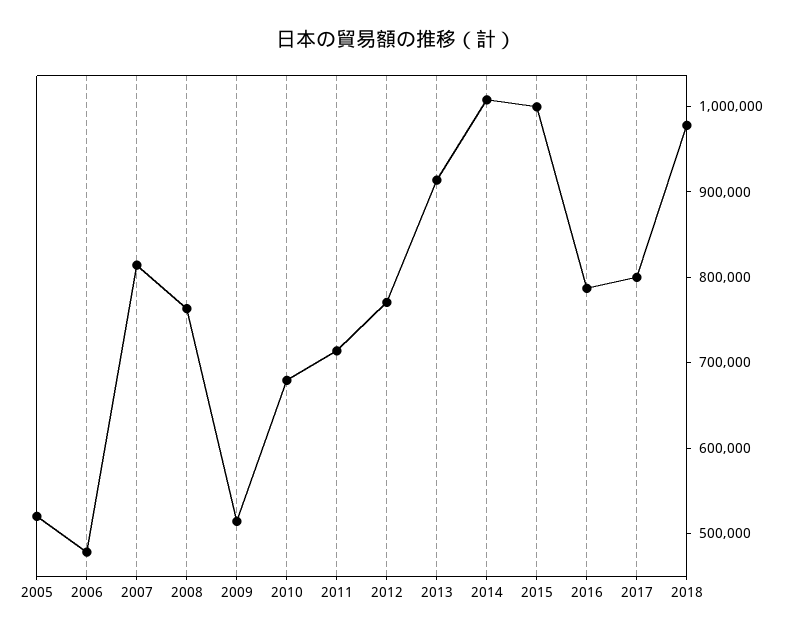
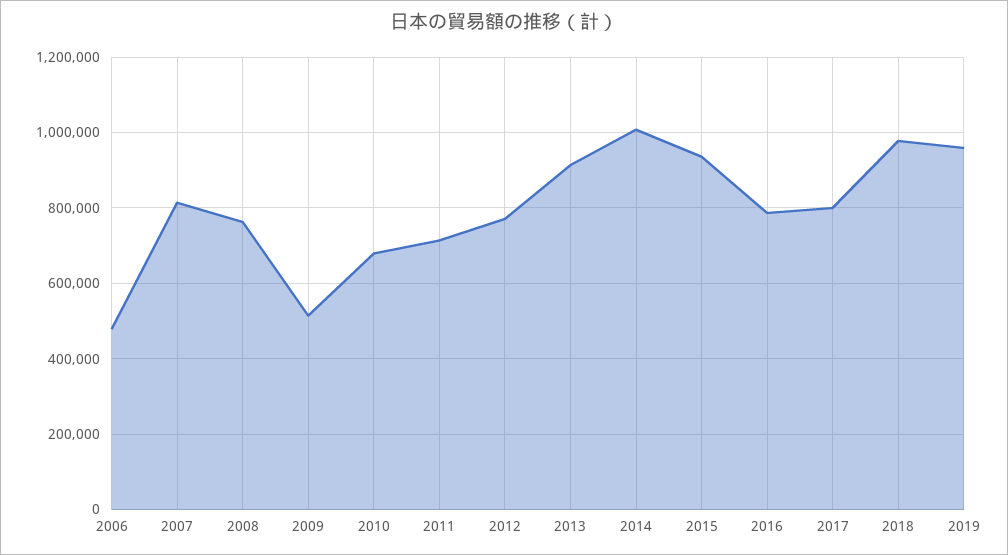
2005: 520000 -> none
2015: 1000000 -> 940000
2019: none -> 960000

